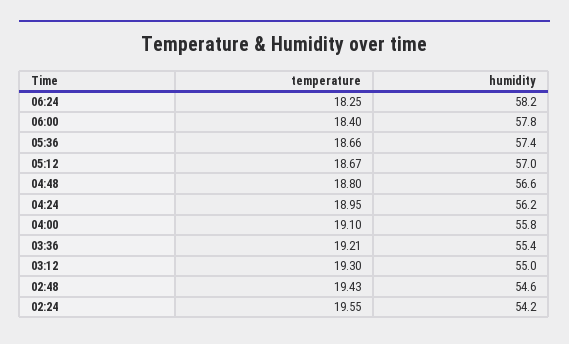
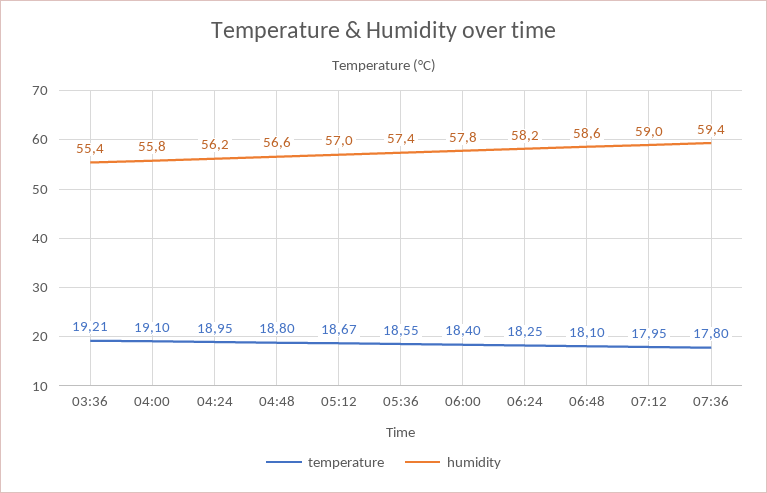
temperature, 05:36: 18.66 -> 18.55
temperature, 03:12: 19.3 -> none
humidity, 03:12: 55 -> none
temperature, 02:48: 19.43 -> none
humidity, 02:48: 54.6 -> none
temperature, 02:24: 19.55 -> none
humidity, 02:24: 54.2 -> none
temperature, 06:48: none -> 18.1
humidity, 06:48: none -> 58.6
temperature, 07:12: none -> 17.95
humidity, 07:12: none -> 59
temperature, 07:36: none -> 17.8
humidity, 07:36: none -> 59.4

